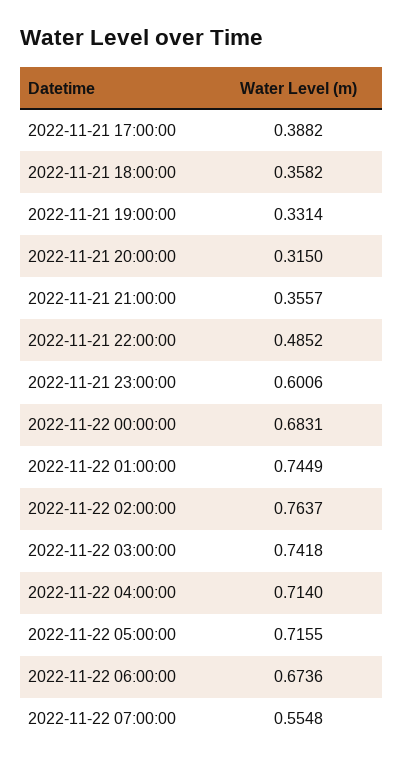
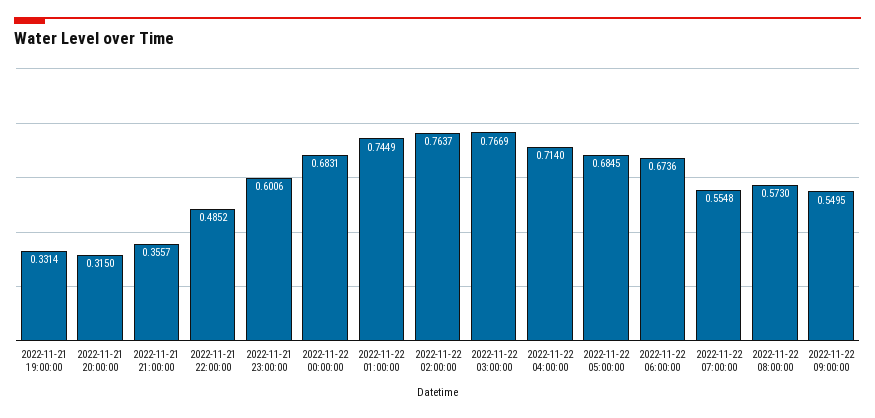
2022-11-21 17:00:00: 0.3882 -> none
2022-11-21 18:00:00: 0.3582 -> none
2022-11-22 03:00:00: 0.7418 -> 0.7669
2022-11-22 05:00:00: 0.7155 -> 0.6845
2022-11-22 08:00:00: none -> 0.573
2022-11-22 09:00:00: none -> 0.5495

